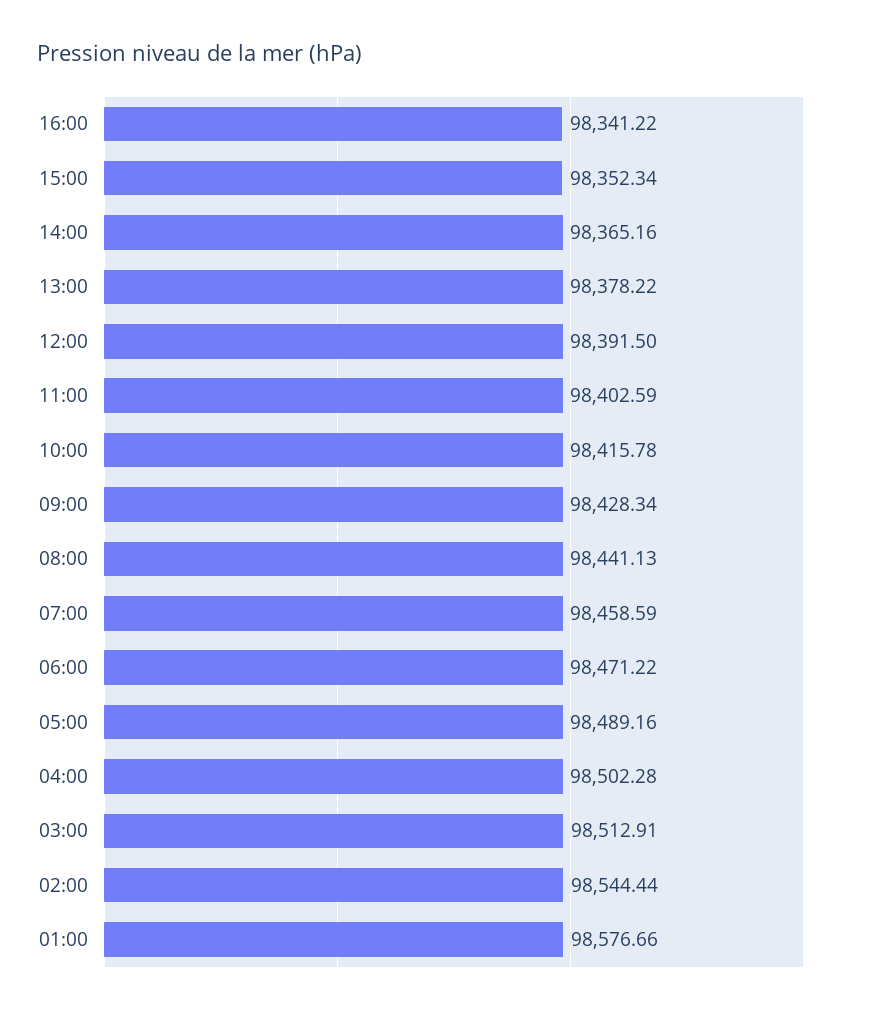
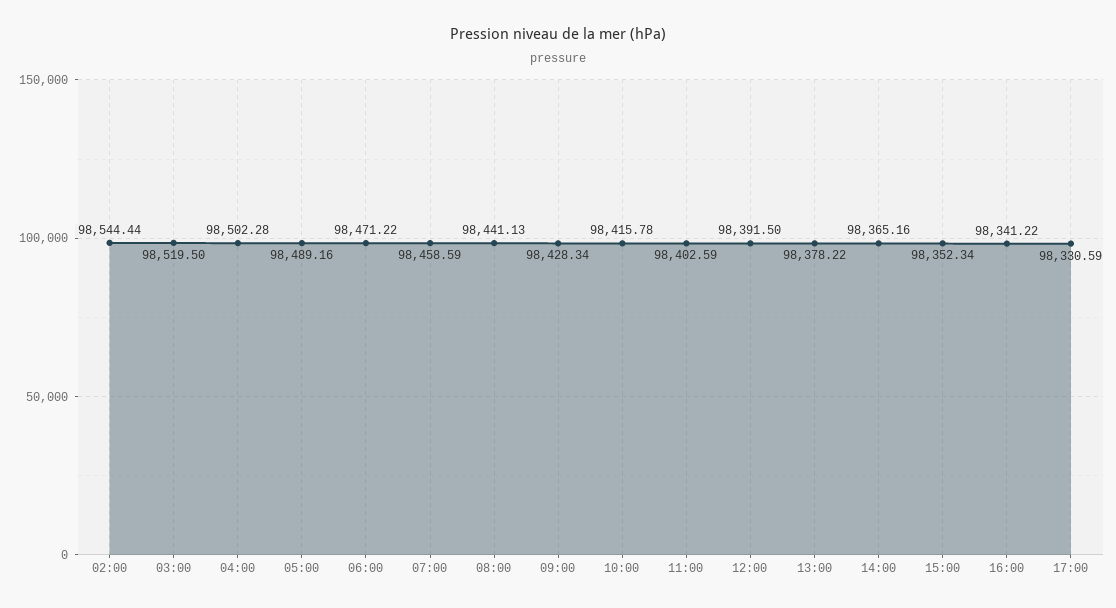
03:00: 98512.91 -> 98519.5
01:00: 98576.66 -> none
17:00: none -> 98330.59

